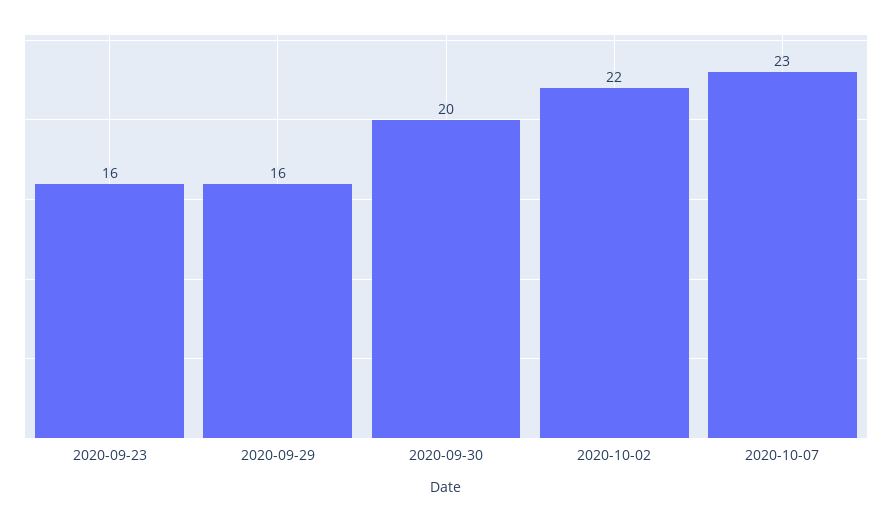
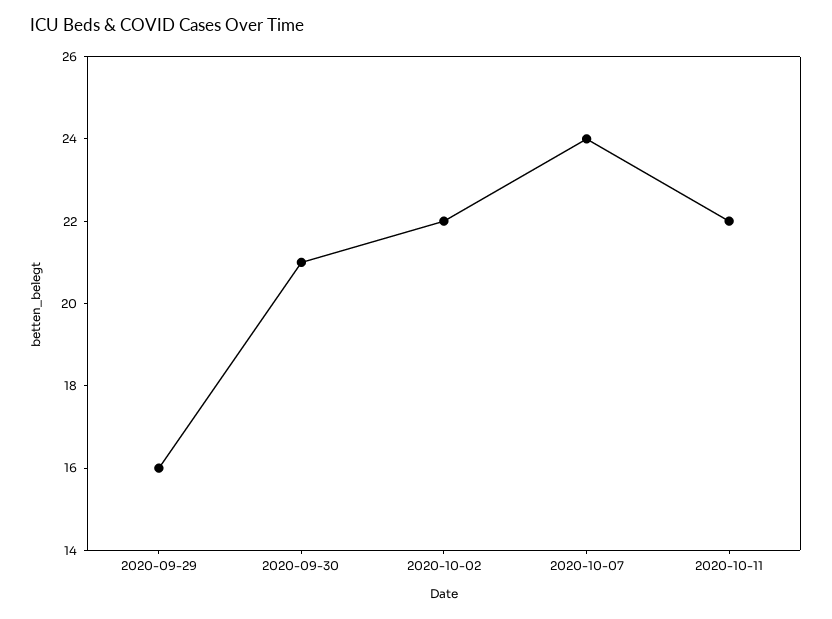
2020-09-23: 16 -> none
2020-09-30: 20 -> 21
2020-10-07: 23 -> 24
2020-10-11: none -> 22

